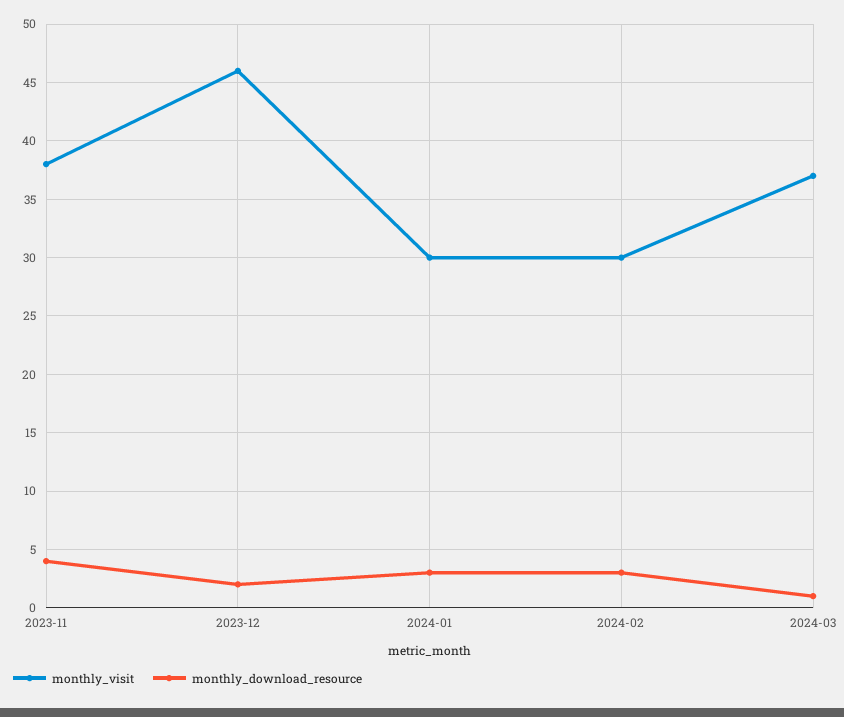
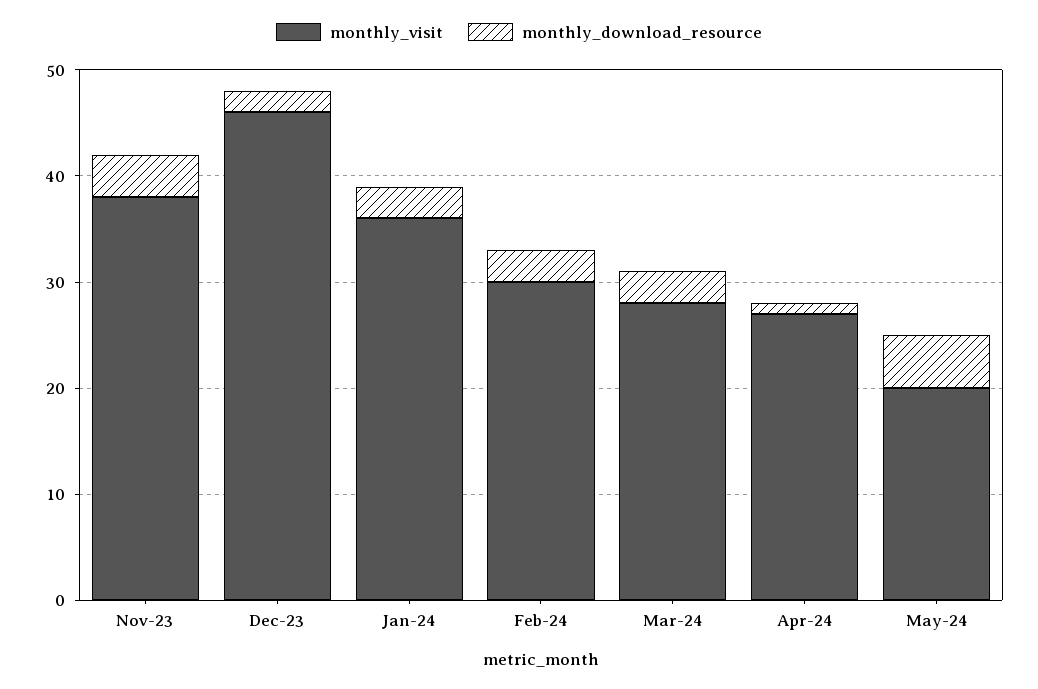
monthly_visit, 2024-01: 30 -> 36
monthly_visit, 2024-03: 37 -> 28
monthly_download_resource, 2024-03: 1 -> 3
monthly_visit, Apr-24: none -> 27
monthly_download_resource, Apr-24: none -> 1
monthly_visit, May-24: none -> 20
monthly_download_resource, May-24: none -> 5

